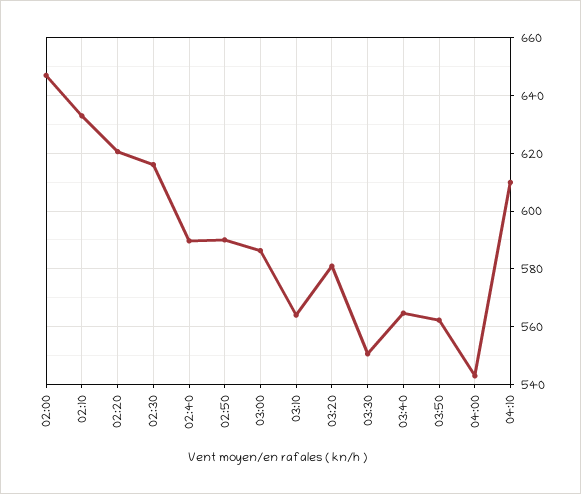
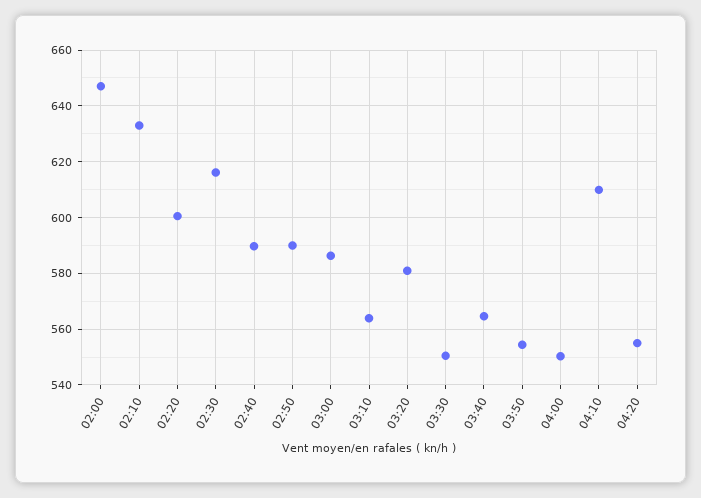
02:20: 620 -> 600
03:50: 562.5 -> 555
04:00: 542.5 -> 550
04:20: none -> 555

